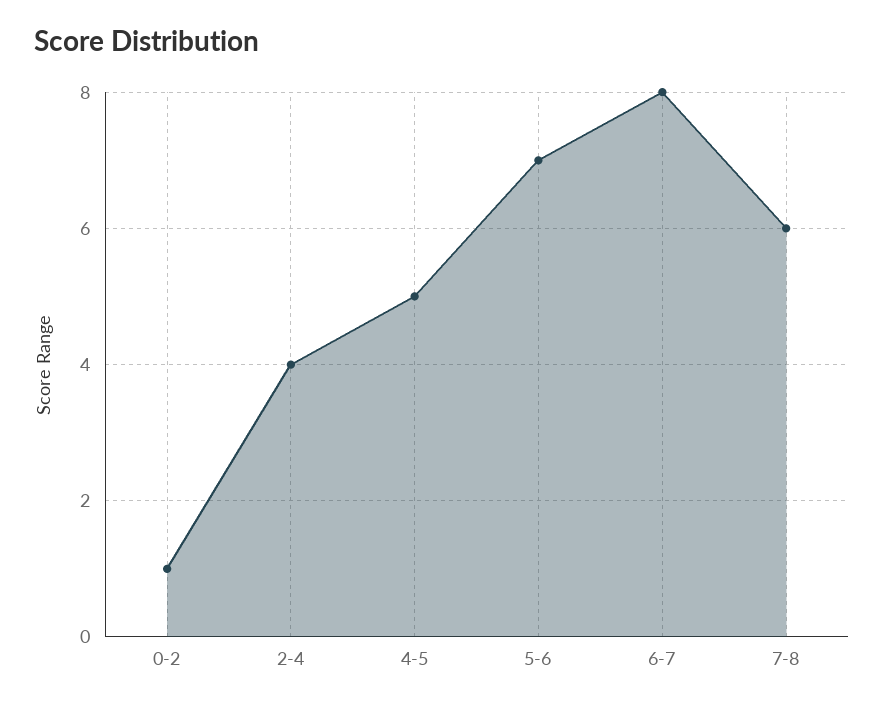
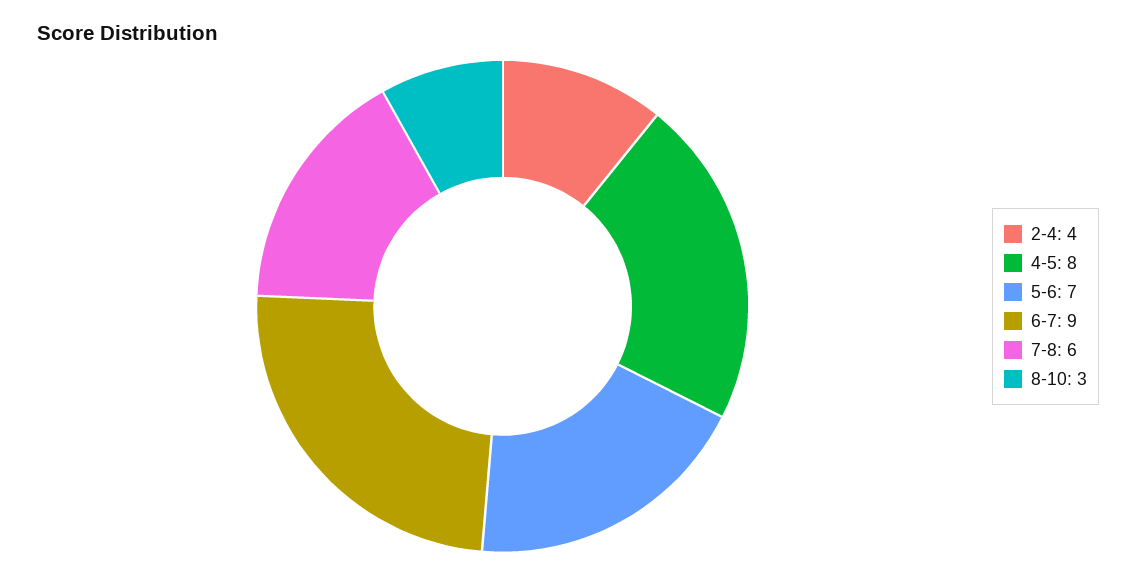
0-2: 1 -> none
4-5: 5 -> 8
6-7: 8 -> 9
8-10: none -> 3

